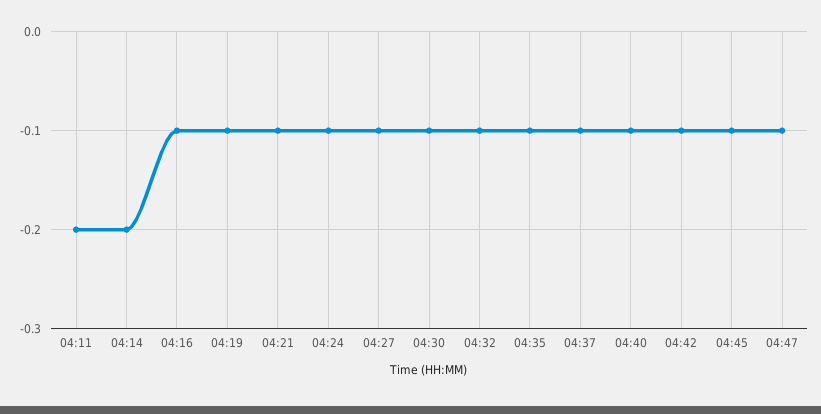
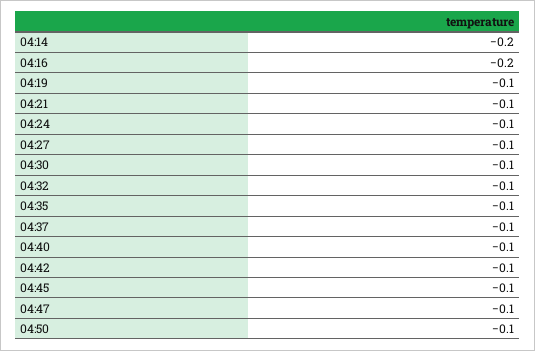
04:11: -0.2 -> none
04:16: -0.1 -> -0.2
04:50: none -> -0.1

